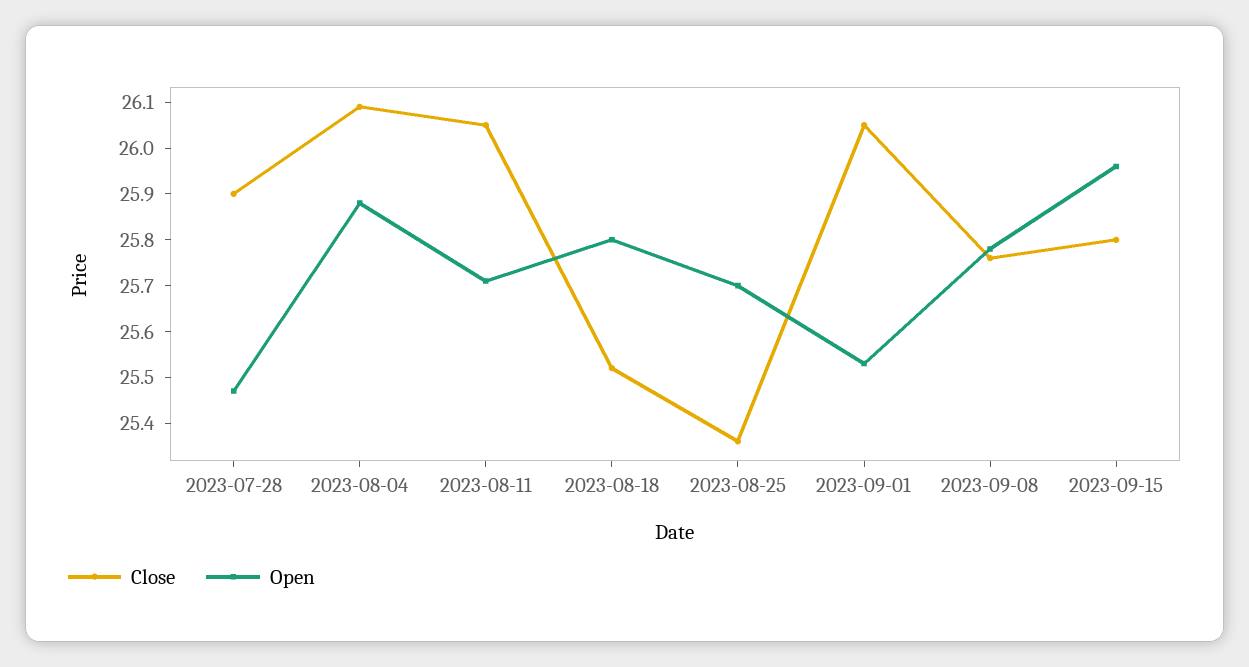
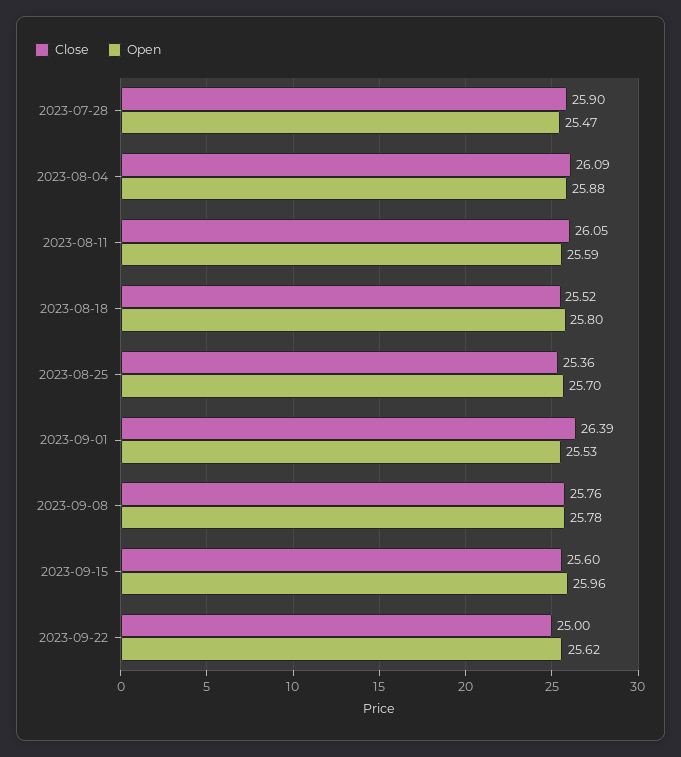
Open, 2023-08-11: 25.7 -> 25.59
Close, 2023-09-01: 26.05 -> 26.39
Close, 2023-09-15: 25.8 -> 25.6
Close, 2023-09-22: none -> 25
Open, 2023-09-22: none -> 25.62

